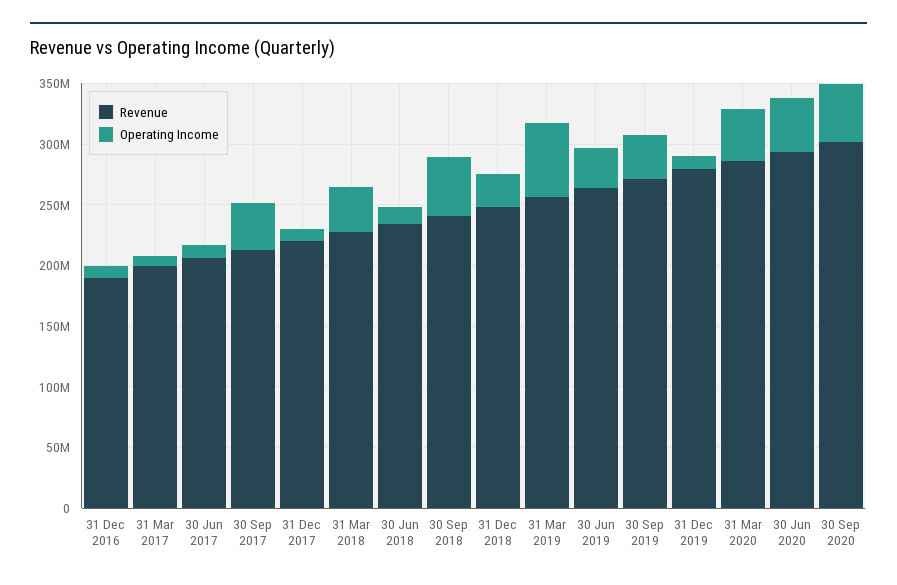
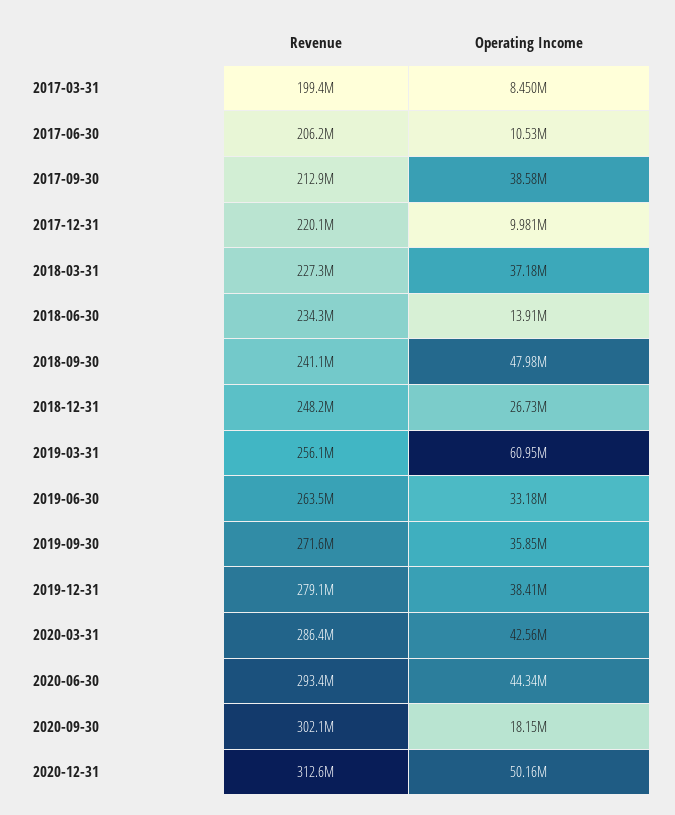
Revenue, 31 Dec 2016: 190000000 -> none
Operating Income, 31 Dec 2016: 10000000 -> none
Operating Income, 31 Dec 2019: 10000000 -> 38410000
Operating Income, 30 Sep 2020: 50000000 -> 18150000
Revenue, 2020-12-31: none -> 312600000
Operating Income, 2020-12-31: none -> 50160000

